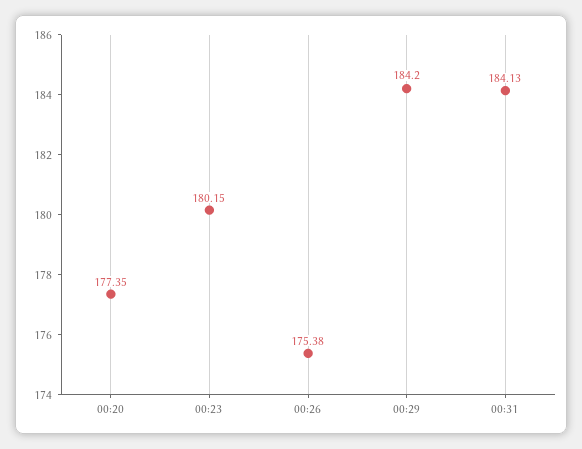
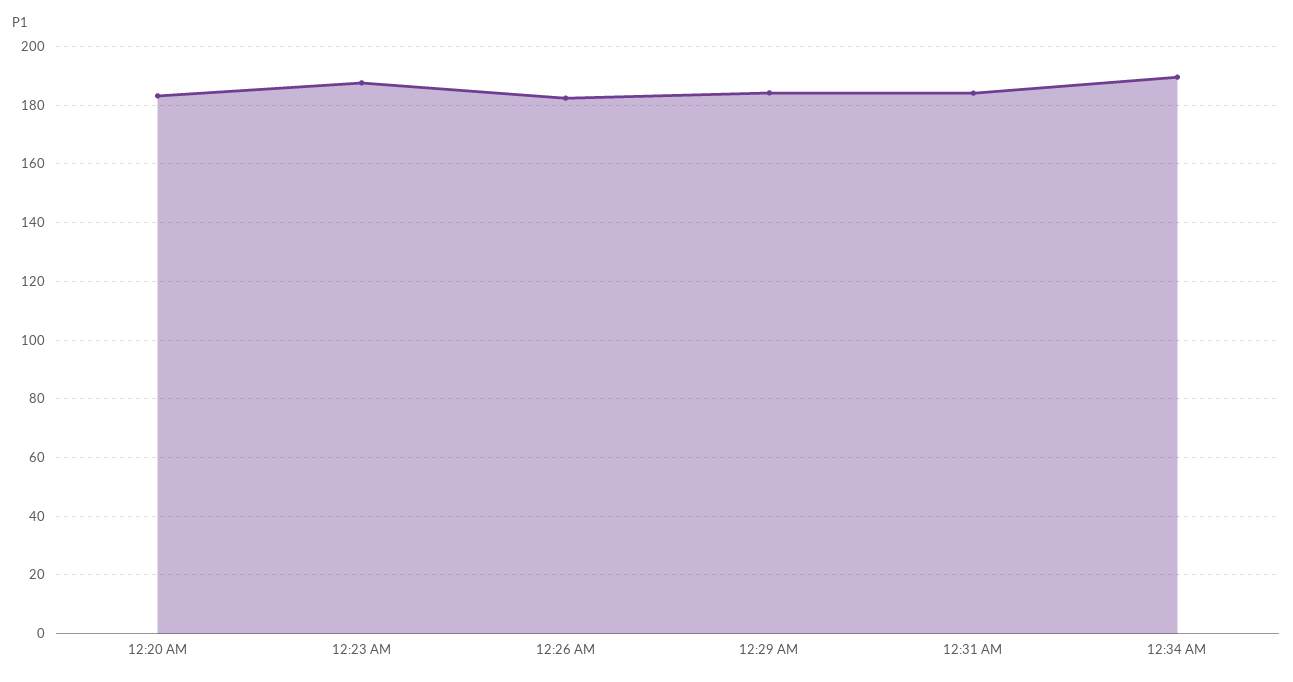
00:20: 177.35 -> 182.5
00:23: 180.15 -> 187.5
00:26: 175.38 -> 182.5
12:34 AM: none -> 190

